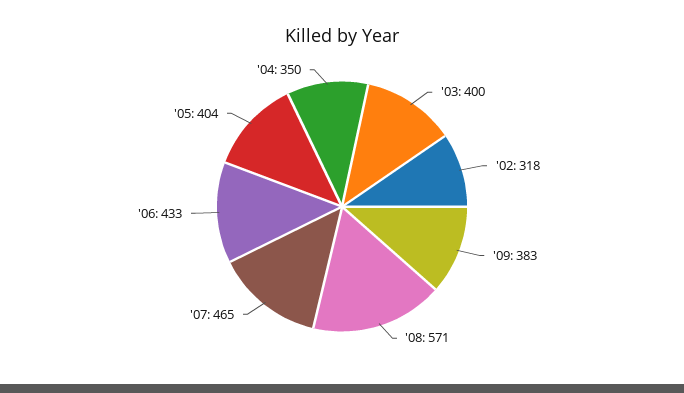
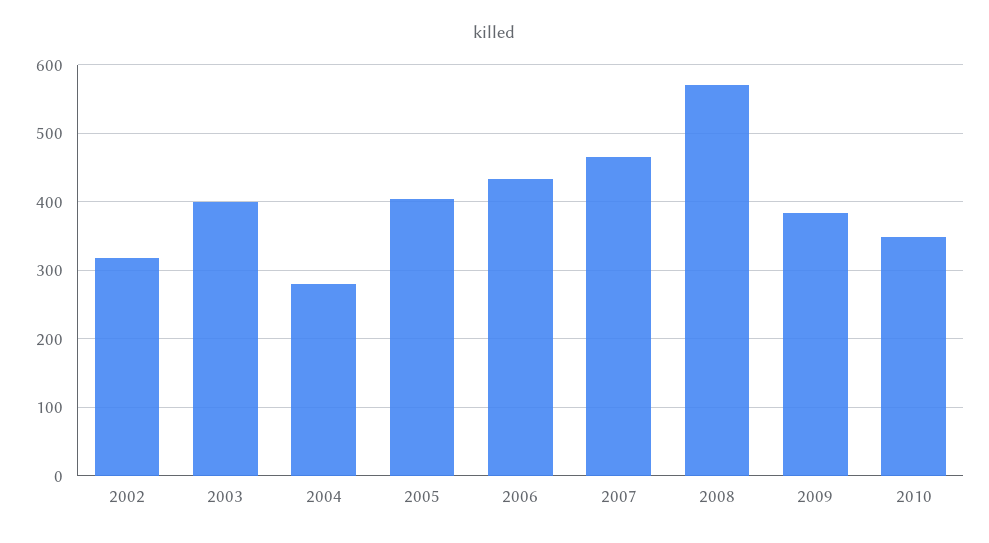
'04: 350 -> 280
2010: none -> 350

